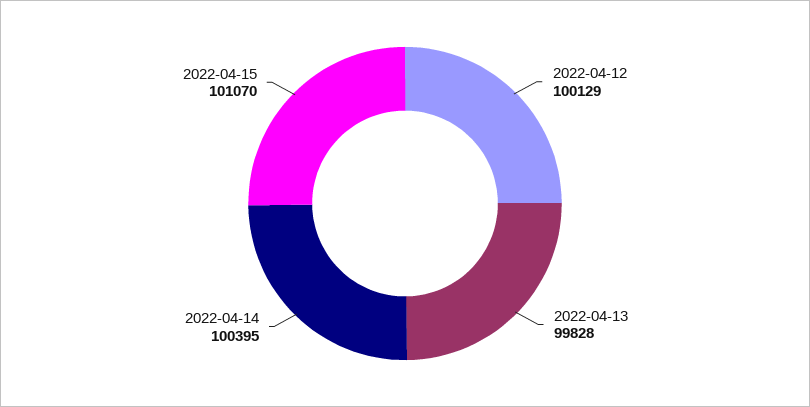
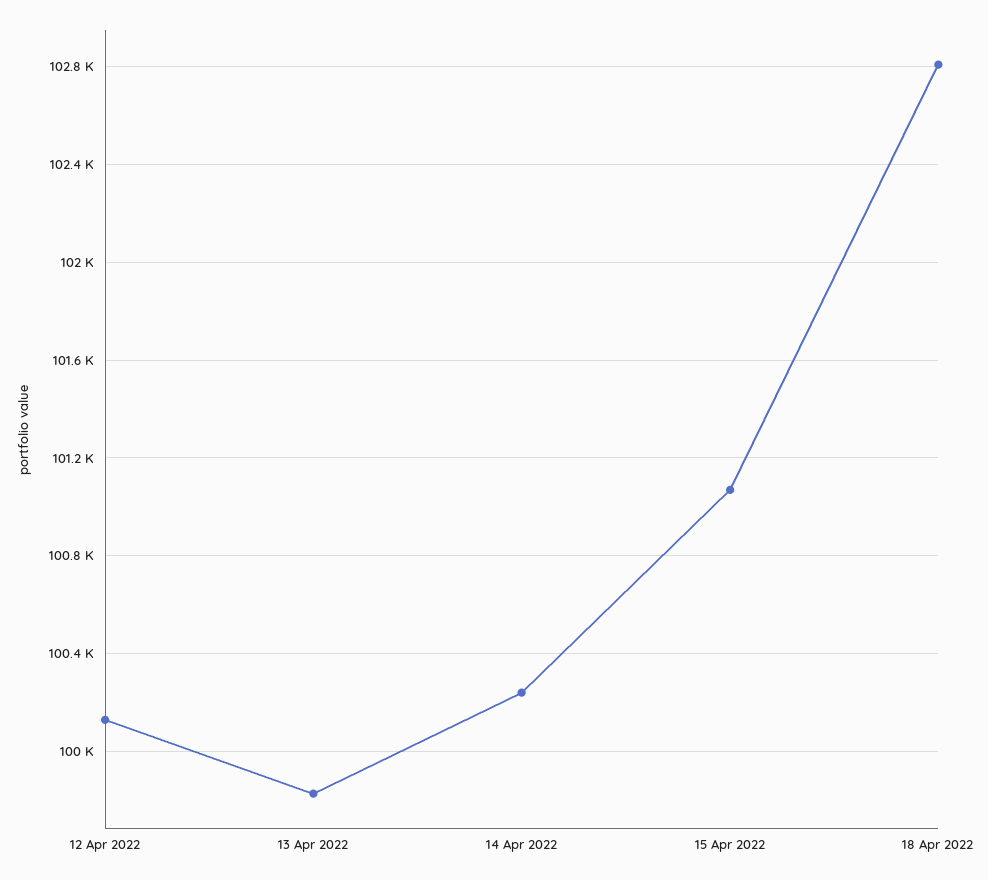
2022-04-14: 100395 -> 100250
18 Apr 2022: none -> 102800

